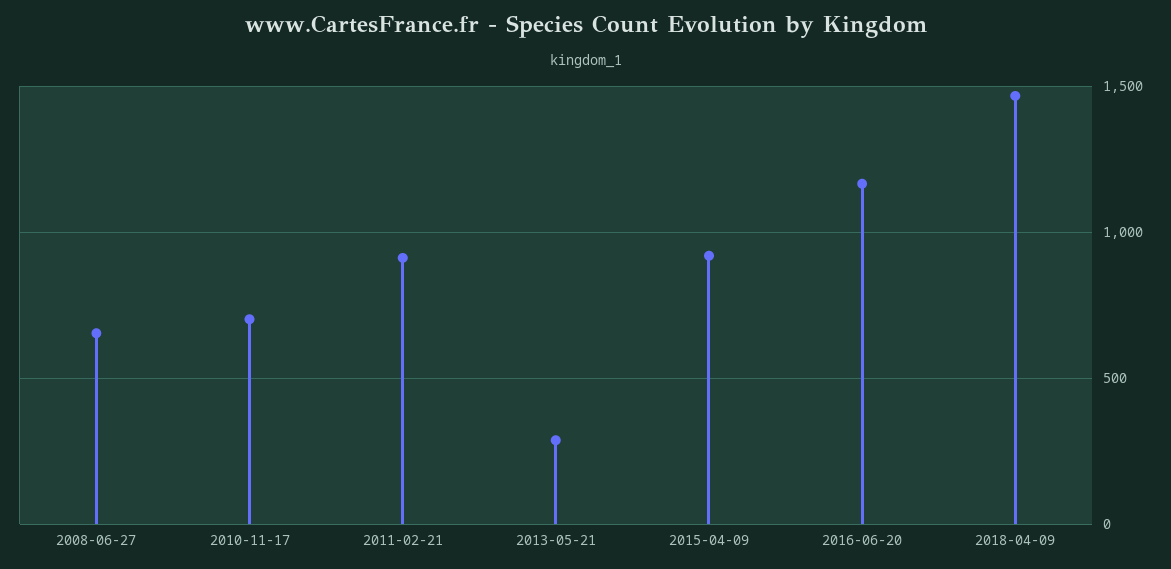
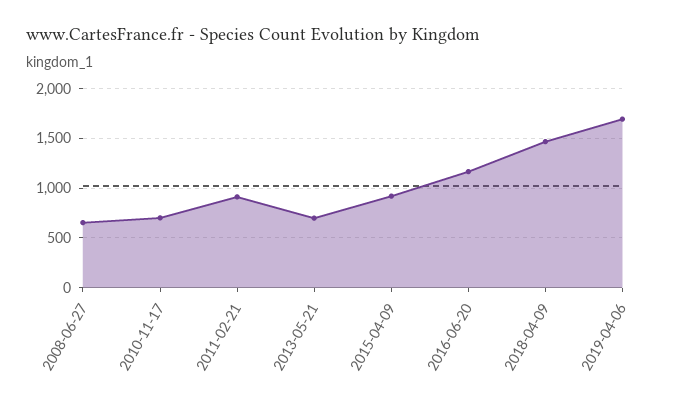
2013-05-21: 300 -> 700
2019-04-06: none -> 1700

